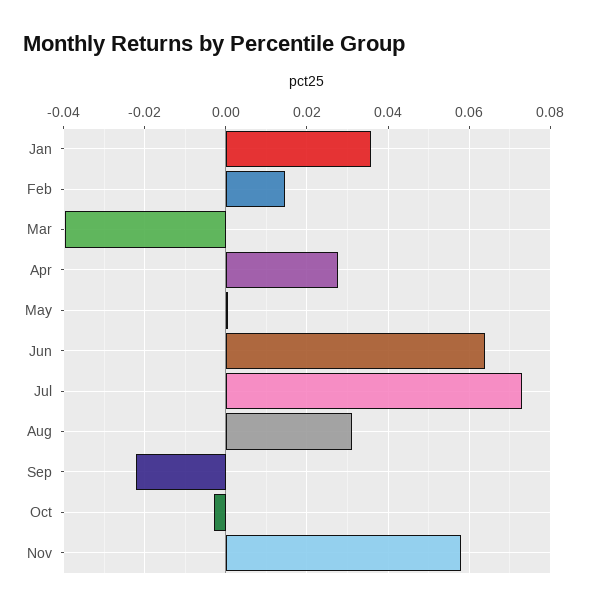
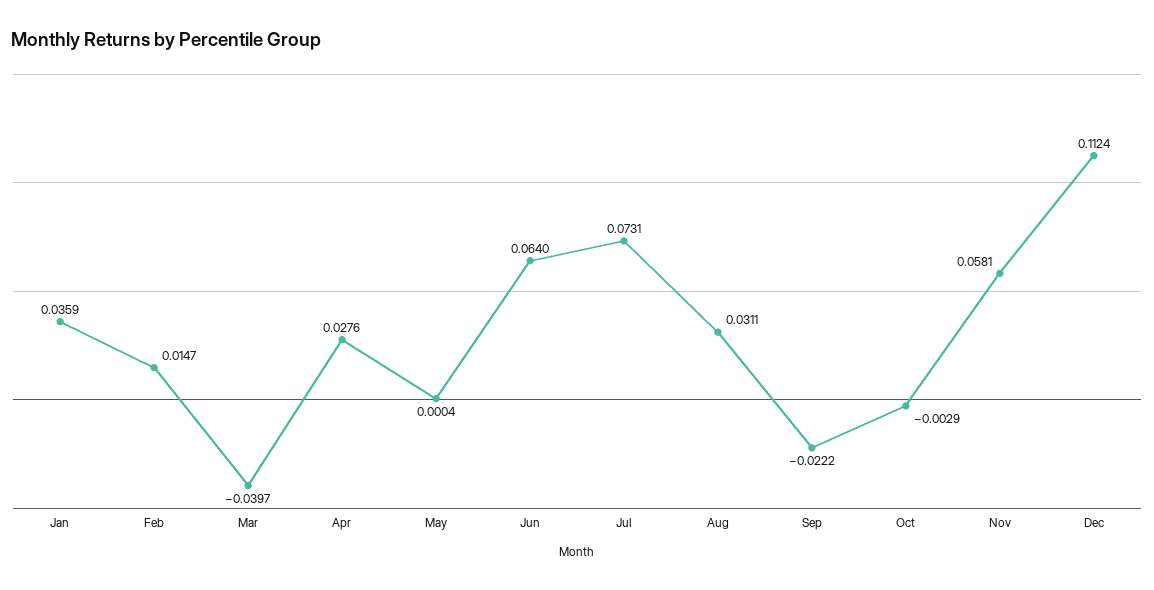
Dec: none -> 0.1124

